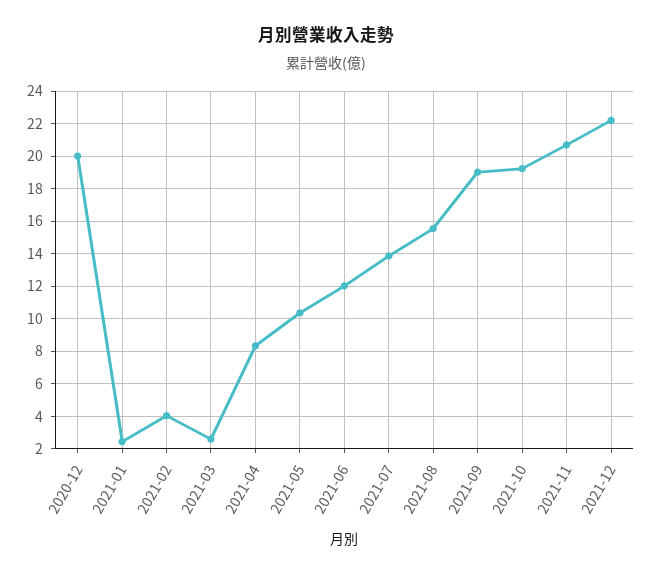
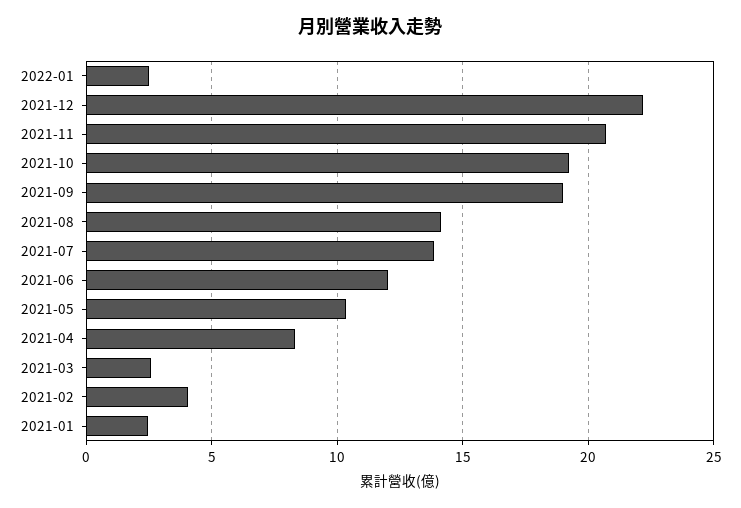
2020-12: 20 -> none
2021-08: 15.5 -> 14
2022-01: none -> 2.5

